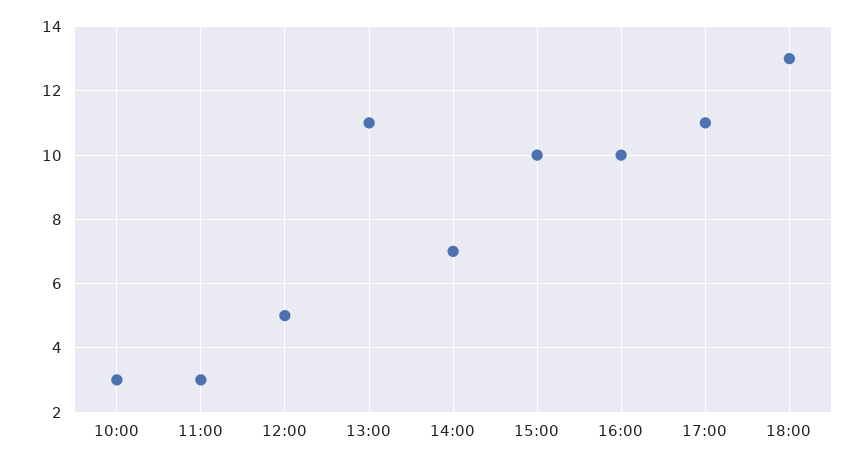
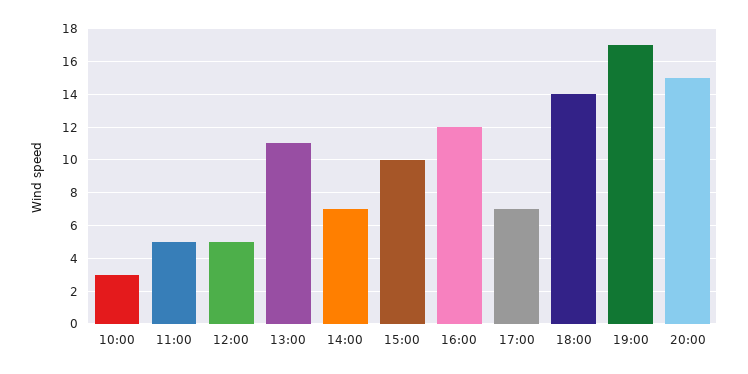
11:00: 3 -> 5
16:00: 10 -> 12
17:00: 11 -> 7
18:00: 13 -> 14
19:00: none -> 17
20:00: none -> 15

